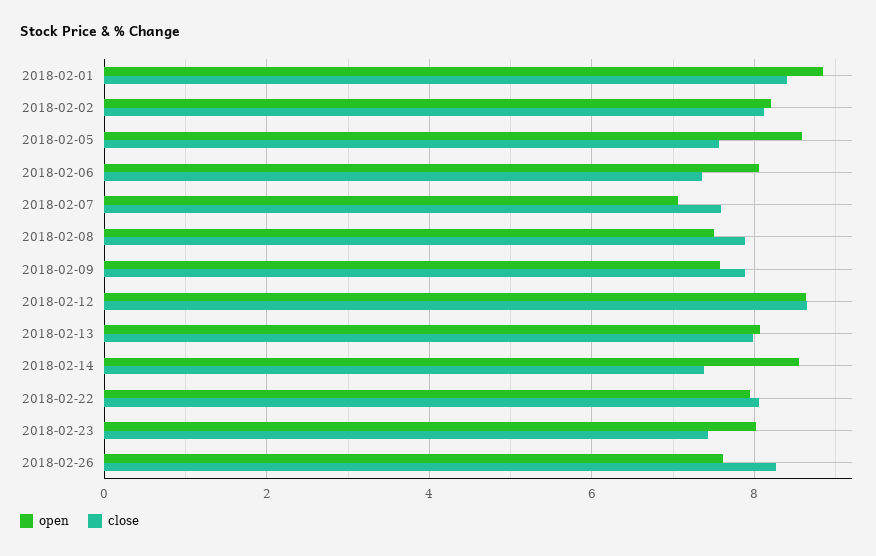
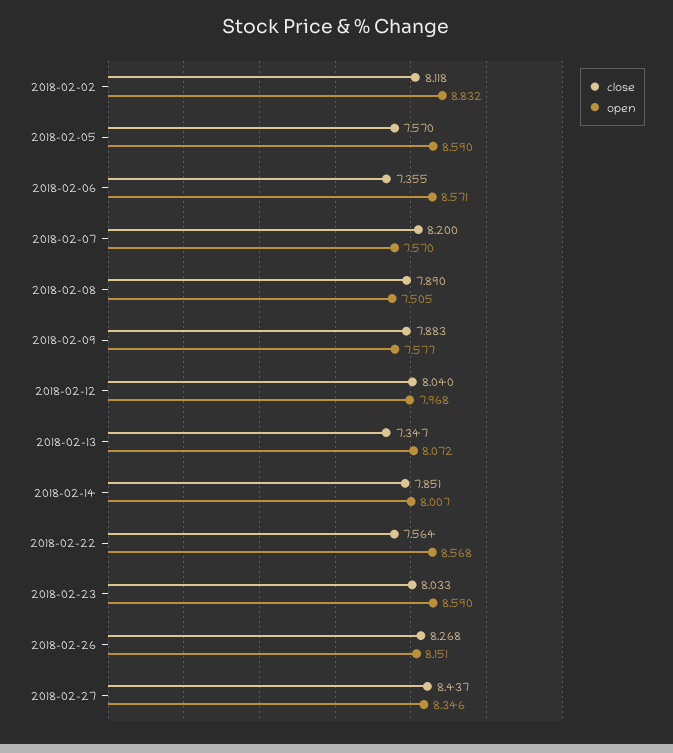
open, 2018-02-01: 8.8 -> none
close, 2018-02-01: 8.4 -> none
open, 2018-02-02: 8.2 -> 8.832
open, 2018-02-06: 8 -> 8.571
open, 2018-02-07: 7 -> 7.57
close, 2018-02-07: 7.6 -> 8.2
open, 2018-02-12: 8.6 -> 7.968
close, 2018-02-12: 8.6 -> 8.04
close, 2018-02-13: 8 -> 7.347
open, 2018-02-14: 8.6 -> 8.007
close, 2018-02-14: 7.4 -> 7.851
open, 2018-02-22: 8 -> 8.568
close, 2018-02-22: 8 -> 7.564
open, 2018-02-23: 8 -> 8.59
close, 2018-02-23: 7.4 -> 8.033
open, 2018-02-26: 7.6 -> 8.151
close, 2018-02-27: none -> 8.437
open, 2018-02-27: none -> 8.346

